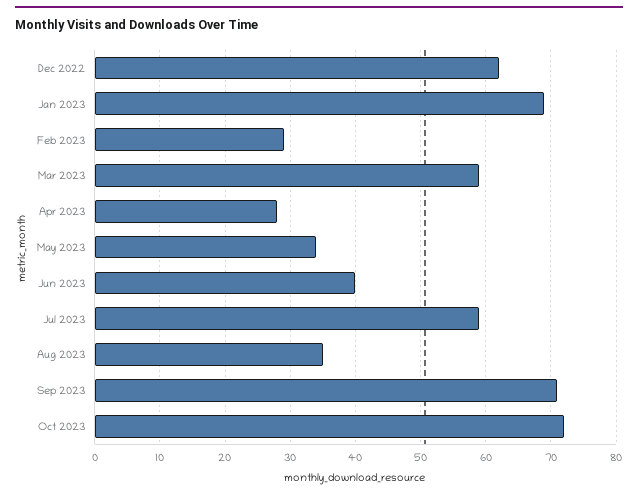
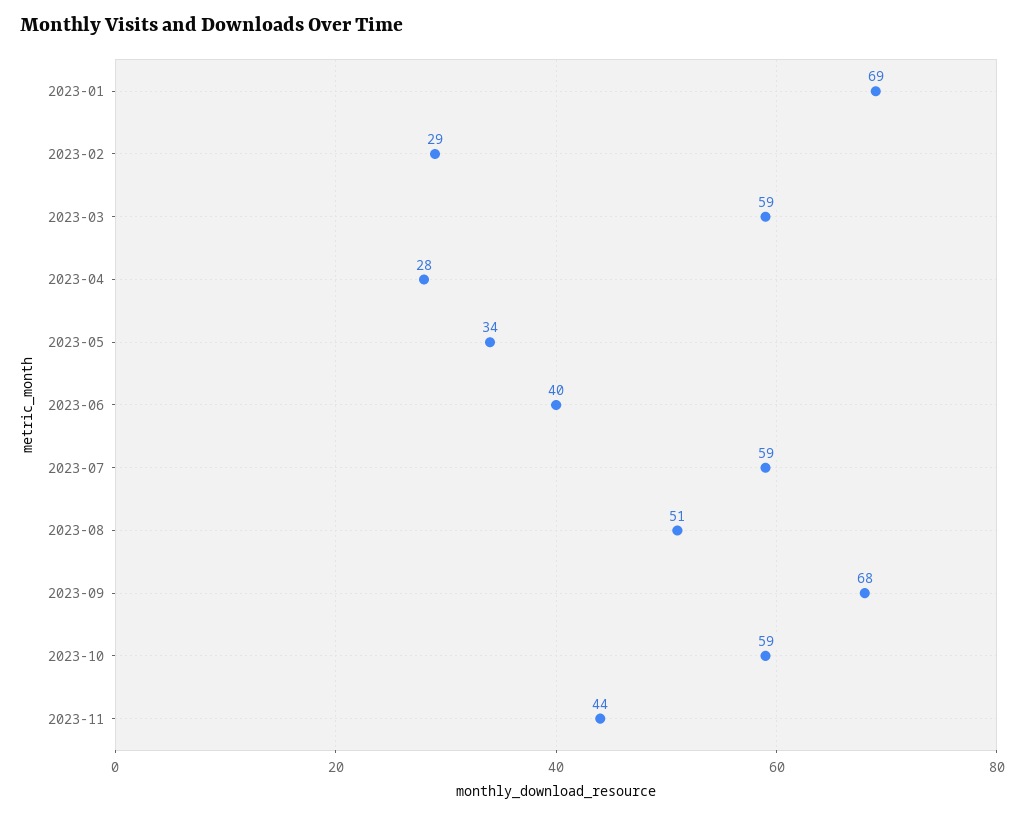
Dec 2022: 62 -> none
Aug 2023: 35 -> 51
Sep 2023: 71 -> 68
Oct 2023: 72 -> 59
2023-11: none -> 44

